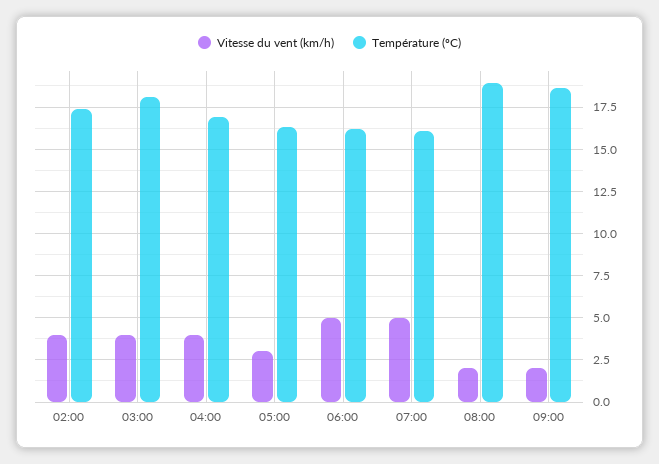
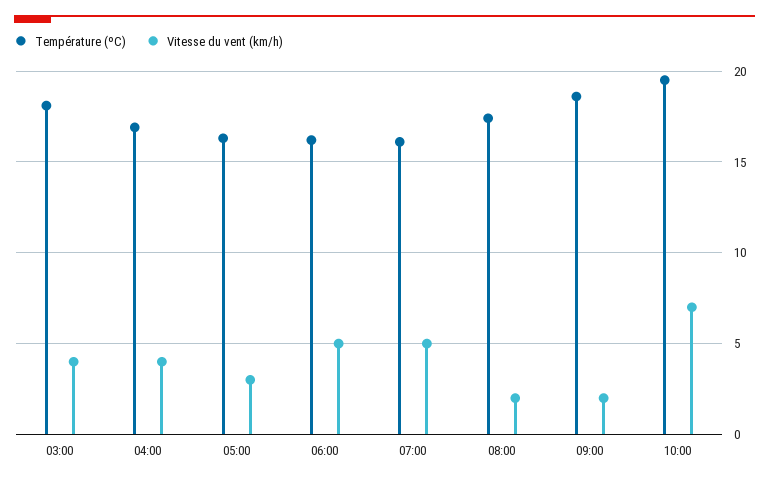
Vitesse du vent (km/h), 02:00: 4 -> none
Température (ºC), 02:00: 17.5 -> none
Température (ºC), 08:00: 19 -> 17.5
Température (ºC), 10:00: none -> 19.5
Vitesse du vent (km/h), 10:00: none -> 7

